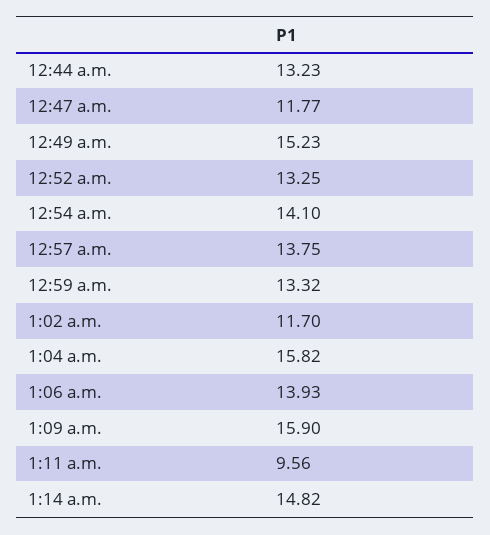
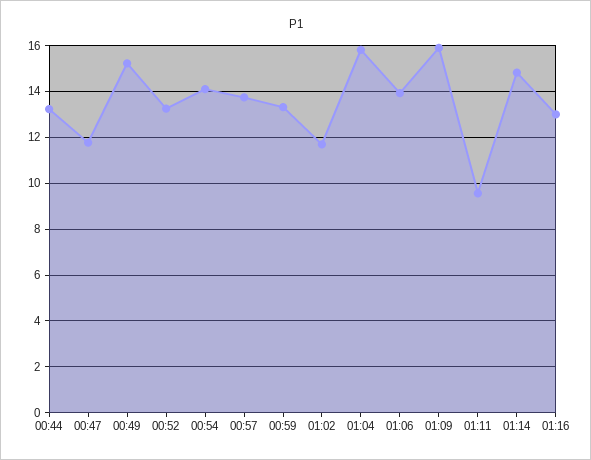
01:16: none -> 13

